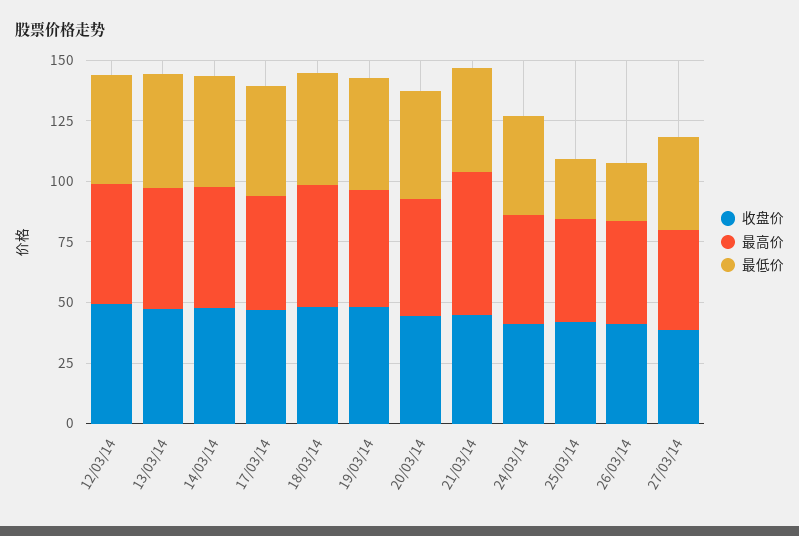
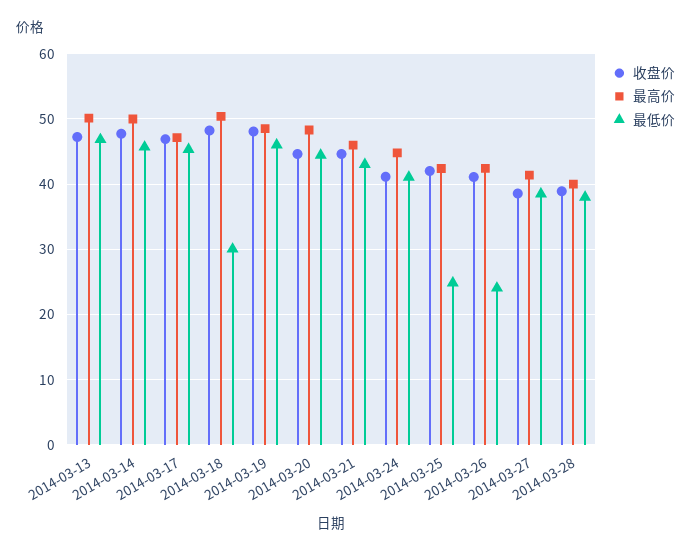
收盘价, 12/03/14: 50 -> none
最高价, 12/03/14: 50 -> none
最低价, 12/03/14: 45 -> none
最低价, 18/03/14: 45 -> 30
最高价, 21/03/14: 60 -> 46
收盘价, 2014-03-28: none -> 39
最高价, 2014-03-28: none -> 40
最低价, 2014-03-28: none -> 38

